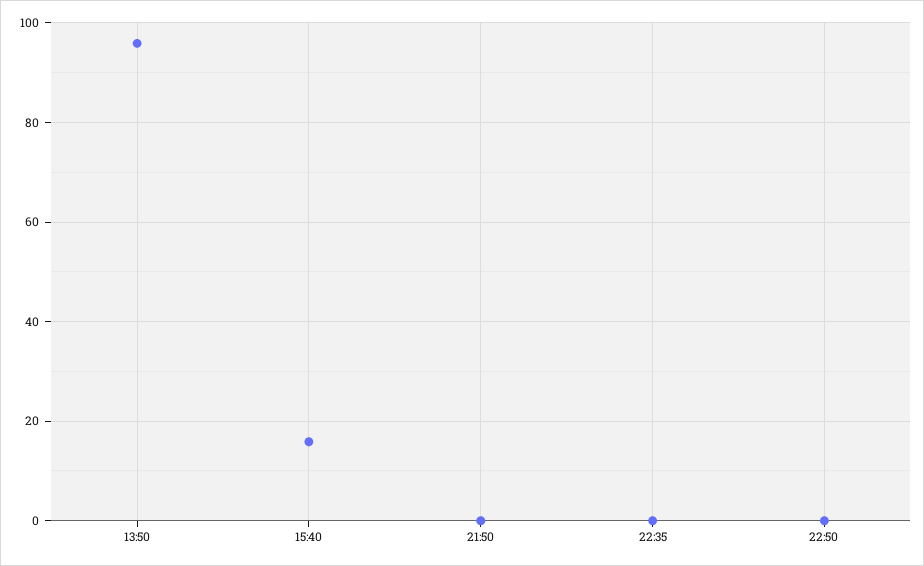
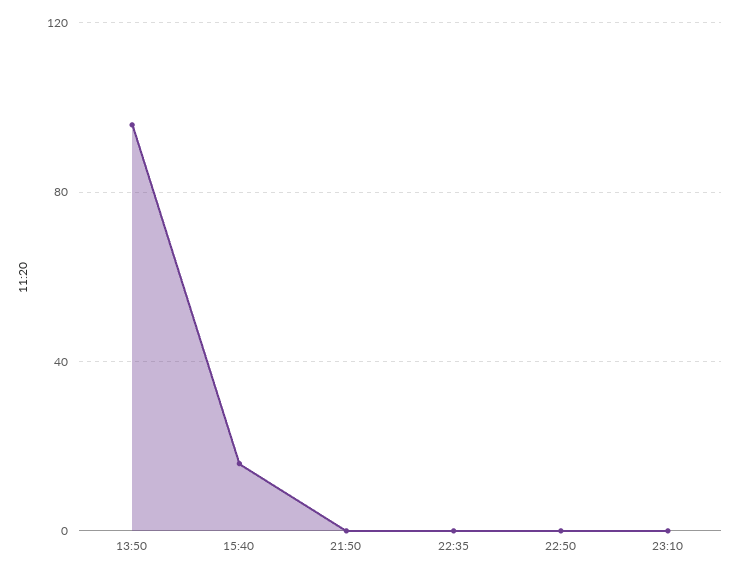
23:10: none -> 0

